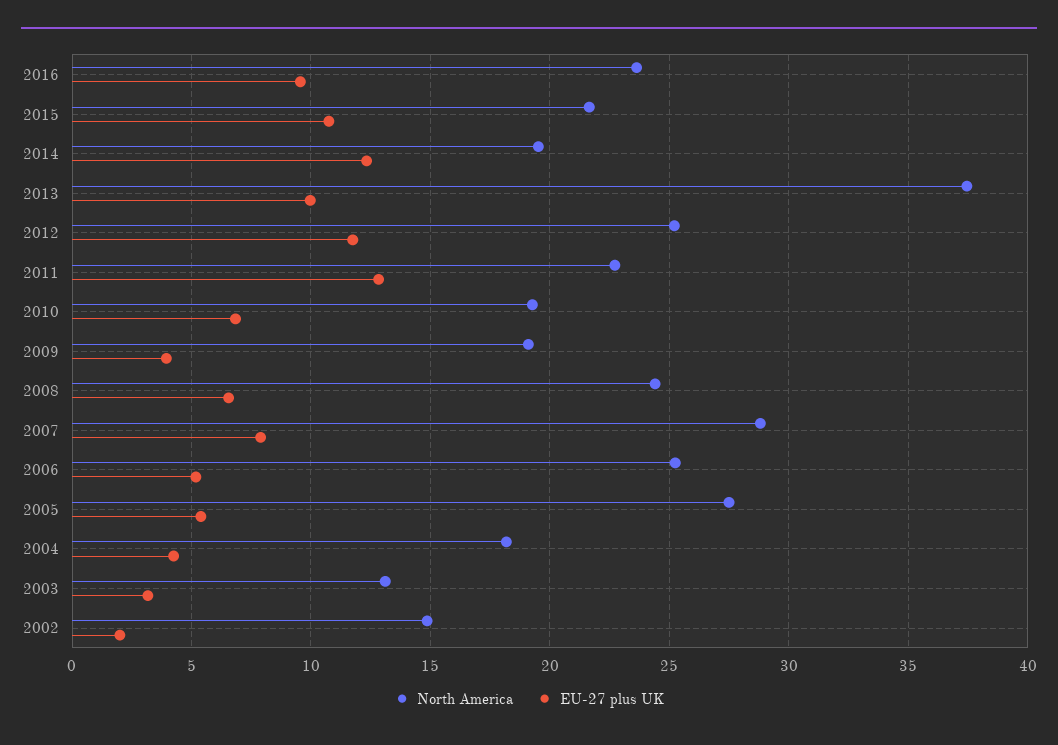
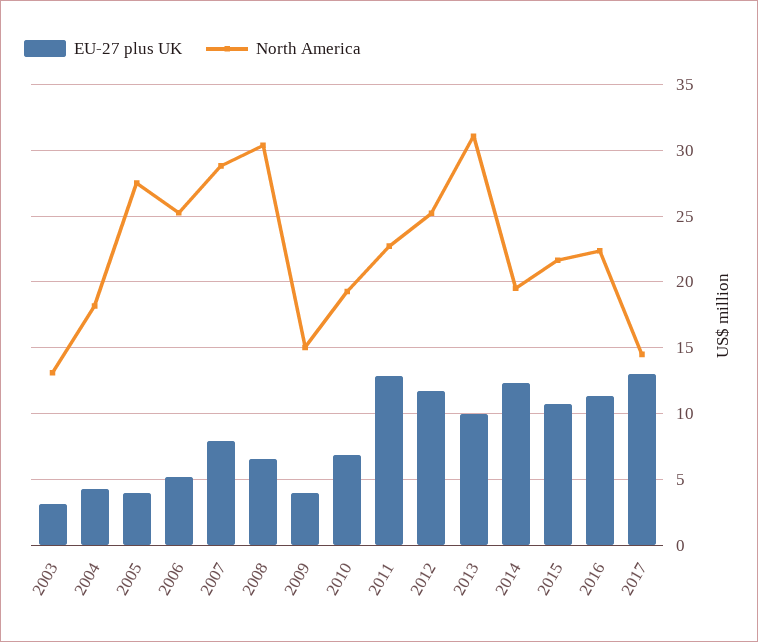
North America, 2016: 23.5 -> 22.5
EU-27 plus UK, 2016: 9.5 -> 11.5
North America, 2013: 37.5 -> 31
North America, 2009: 19 -> 15
North America, 2008: 24.5 -> 30.5
EU-27 plus UK, 2005: 5.5 -> 4
North America, 2002: 15 -> none
EU-27 plus UK, 2002: 2 -> none
EU-27 plus UK, 2017: none -> 13
North America, 2017: none -> 14.5

